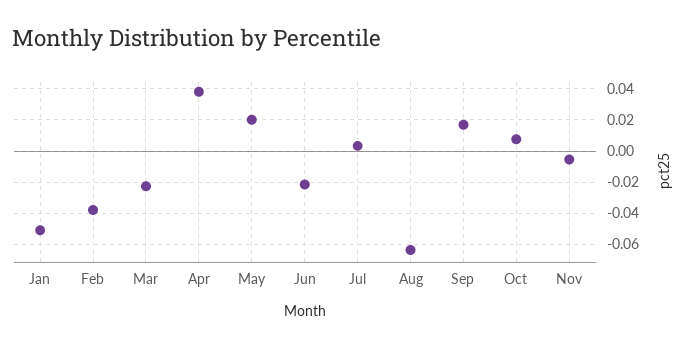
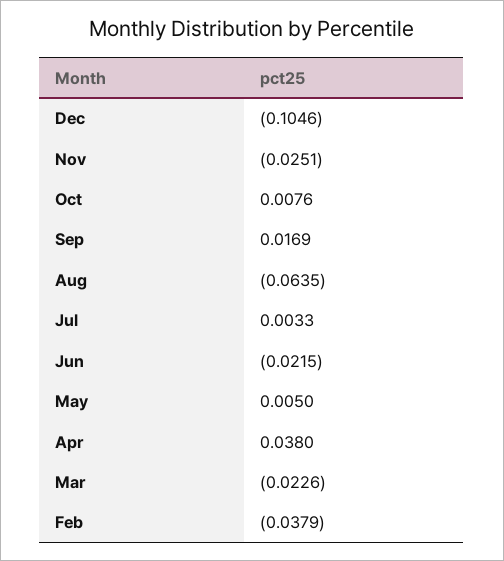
Jan: -0.05 -> none
May: 0.02 -> 0.005
Nov: -0.005 -> -0.0251
Dec: none -> -0.1046

